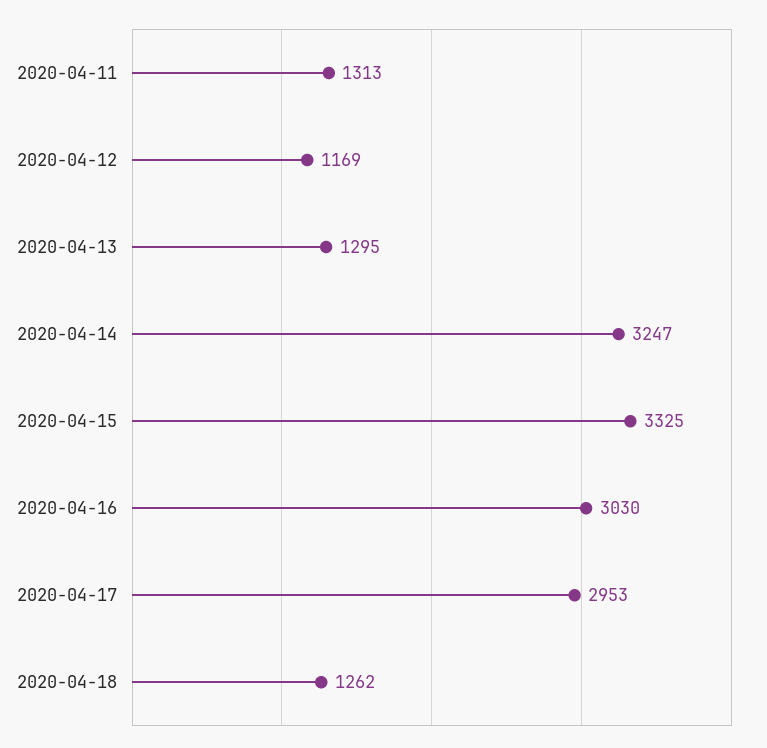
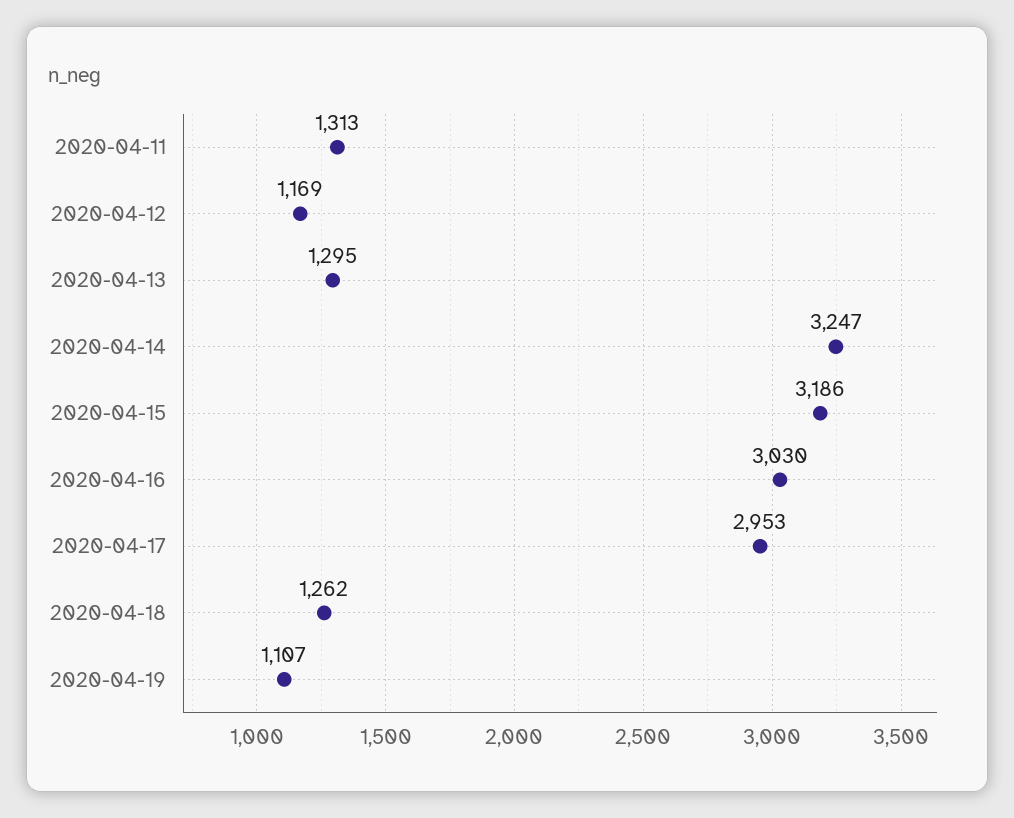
2020-04-15: 3325 -> 3186
2020-04-19: none -> 1107

